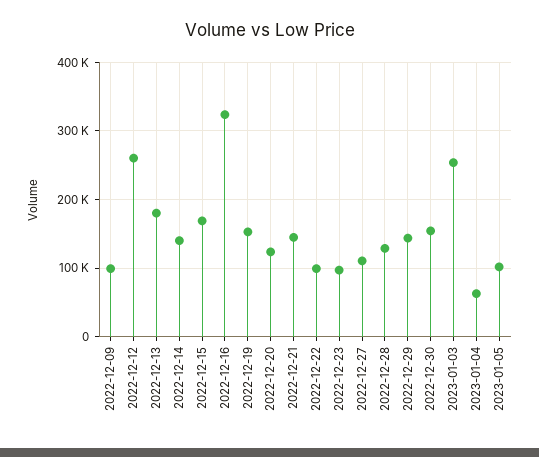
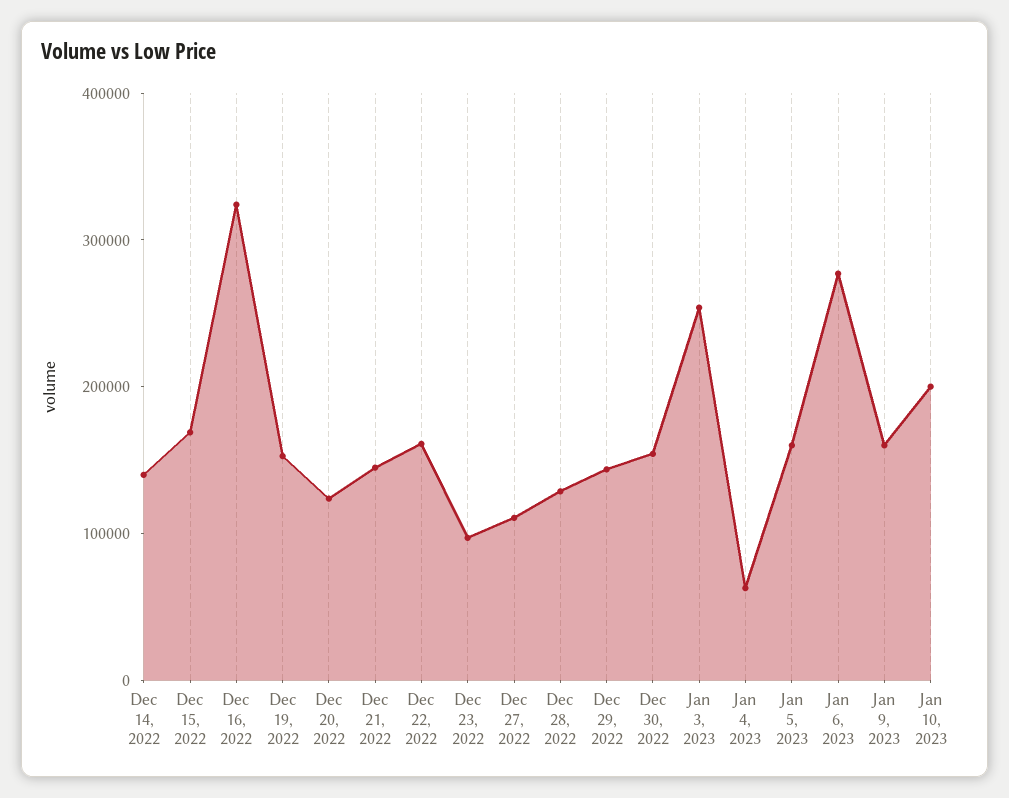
2022-12-09: 100000 -> none
2022-12-12: 260000 -> none
2022-12-13: 180000 -> none
2022-12-22: 100000 -> 160000
2023-01-05: 100000 -> 160000
Jan 6, 2023: none -> 280000
Jan 9, 2023: none -> 160000
Jan 10, 2023: none -> 200000

